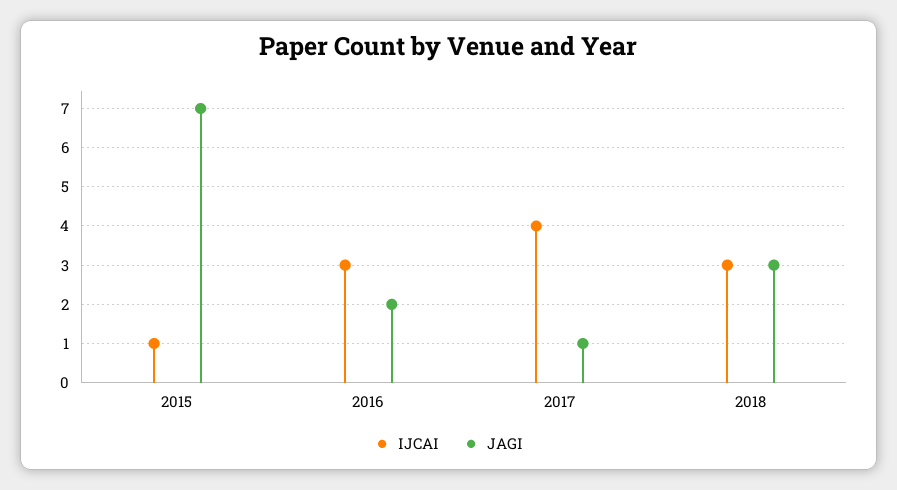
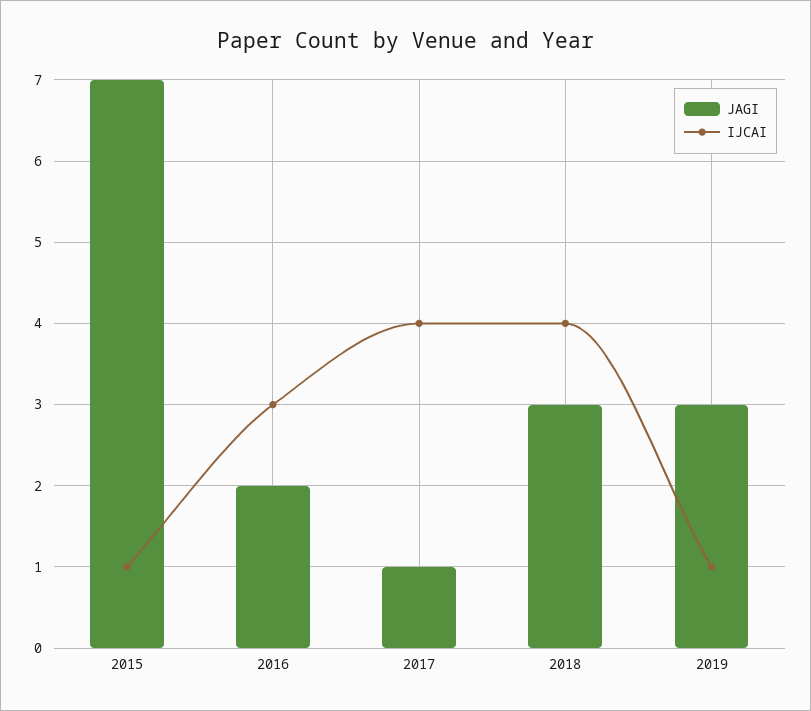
IJCAI, 2018: 3 -> 4
JAGI, 2019: none -> 3
IJCAI, 2019: none -> 1

